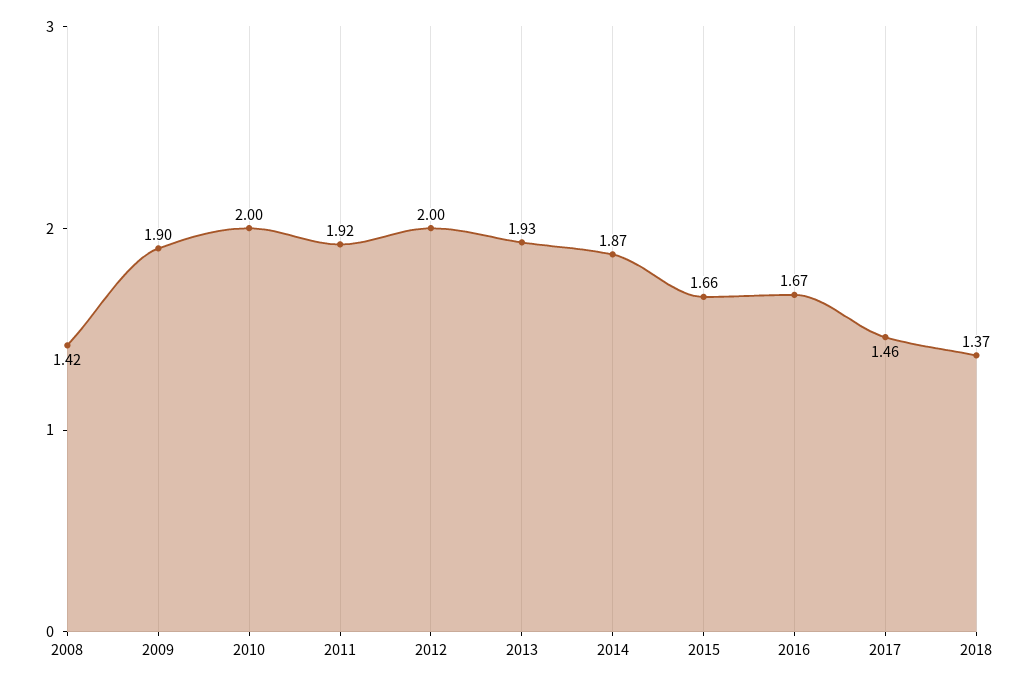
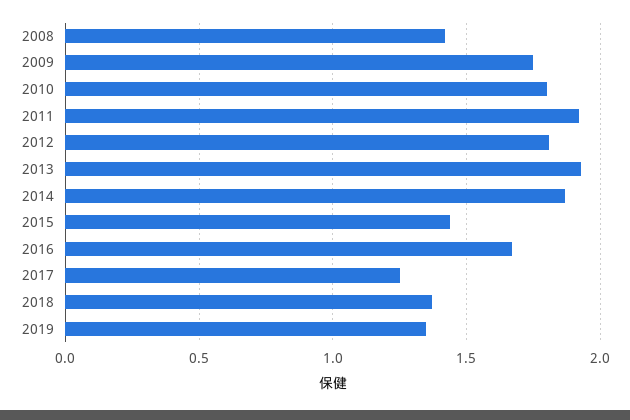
2009: 1.9 -> 1.75
2010: 2 -> 1.8
2012: 2 -> 1.8
2015: 1.66 -> 1.45
2017: 1.46 -> 1.25
2019: none -> 1.35

